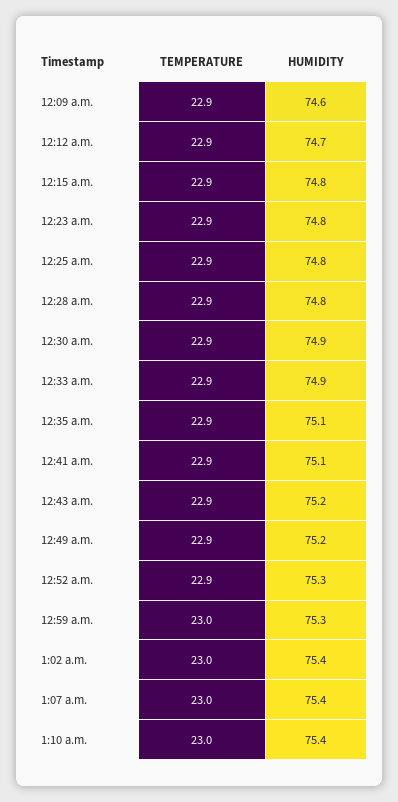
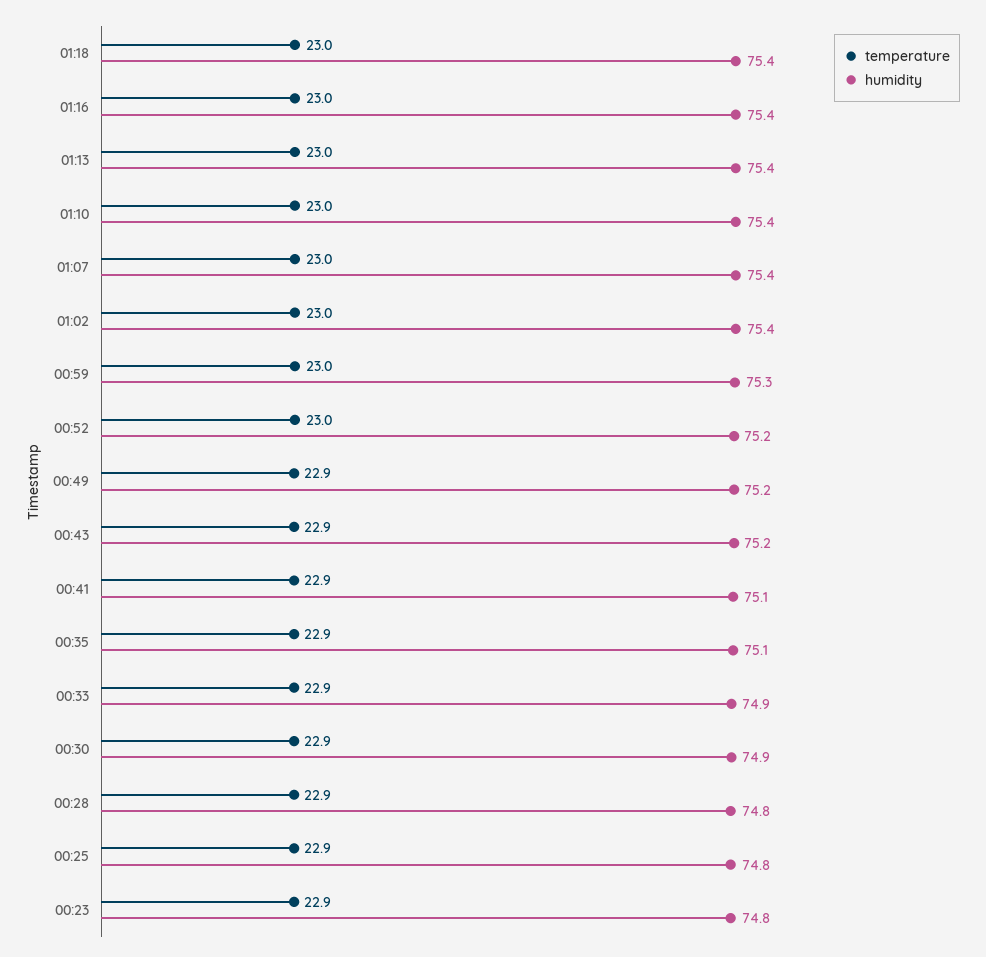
TEMPERATURE, 12:09 a.m.: 22.9 -> none
HUMIDITY, 12:09 a.m.: 74.6 -> none
TEMPERATURE, 12:12 a.m.: 22.9 -> none
HUMIDITY, 12:12 a.m.: 74.7 -> none
TEMPERATURE, 12:15 a.m.: 22.9 -> none
HUMIDITY, 12:15 a.m.: 74.8 -> none
TEMPERATURE, 12:52 a.m.: 22.9 -> 23
HUMIDITY, 12:52 a.m.: 75.3 -> 75.2
TEMPERATURE, 01:18: none -> 23
HUMIDITY, 01:18: none -> 75.4
TEMPERATURE, 01:16: none -> 23
HUMIDITY, 01:16: none -> 75.4
TEMPERATURE, 01:13: none -> 23
HUMIDITY, 01:13: none -> 75.4

